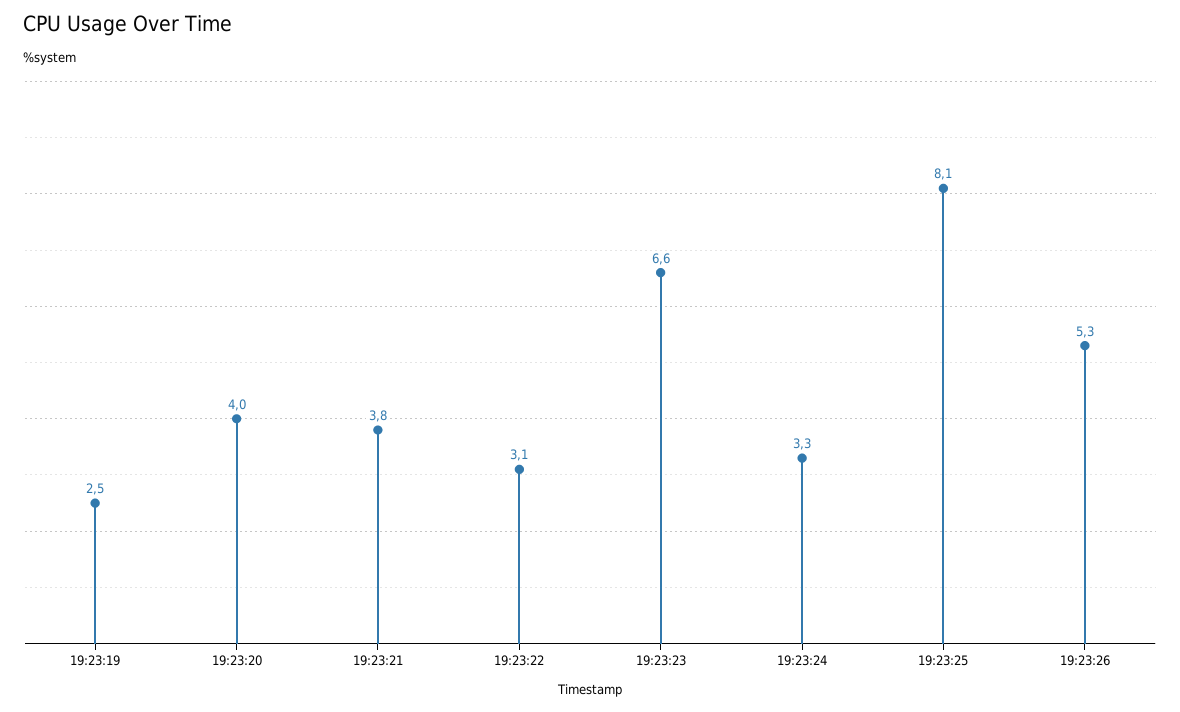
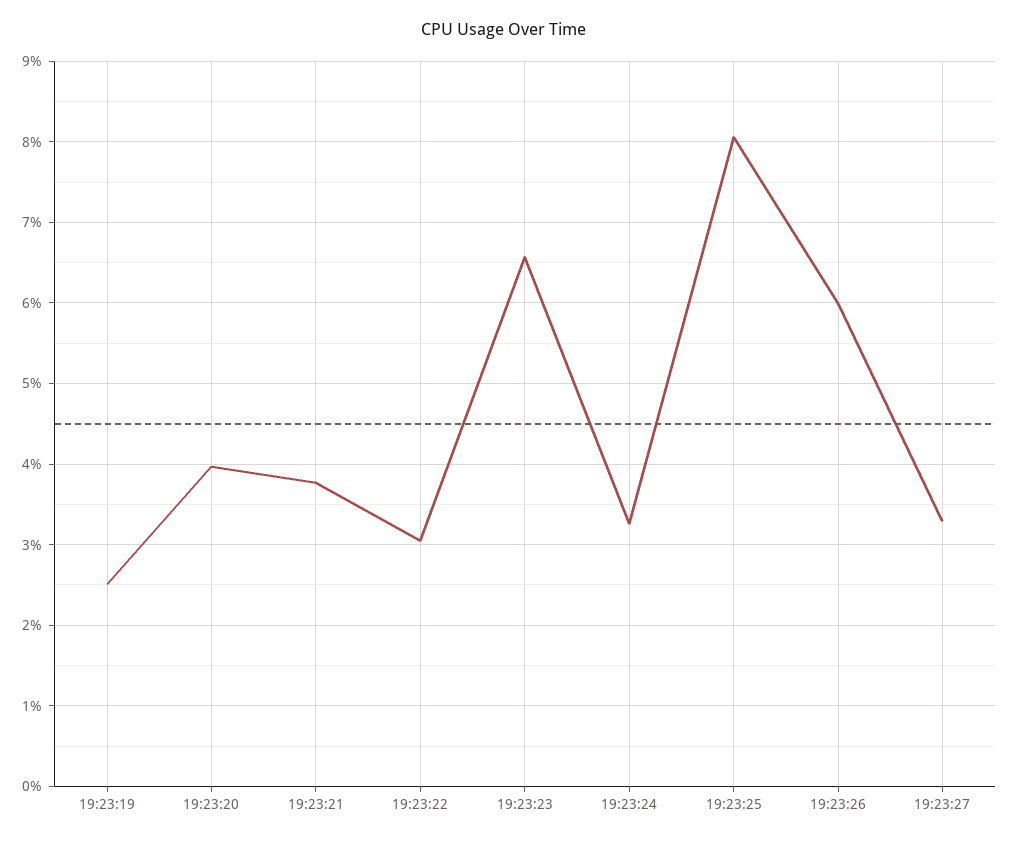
19:23:26: 5.3 -> 6
19:23:27: none -> 3.3

